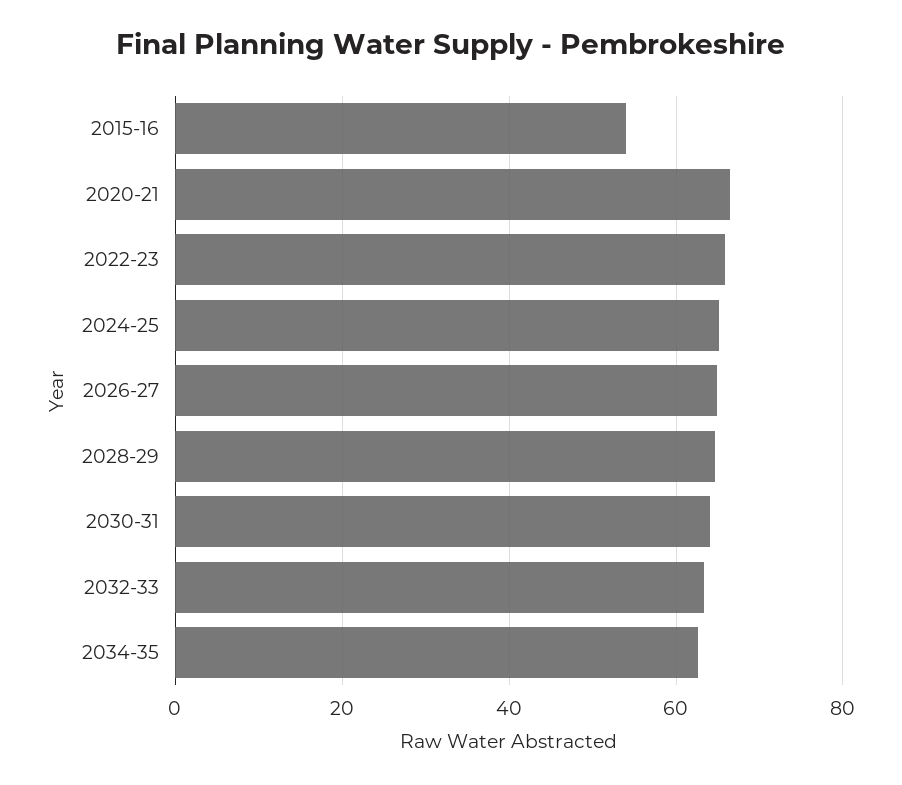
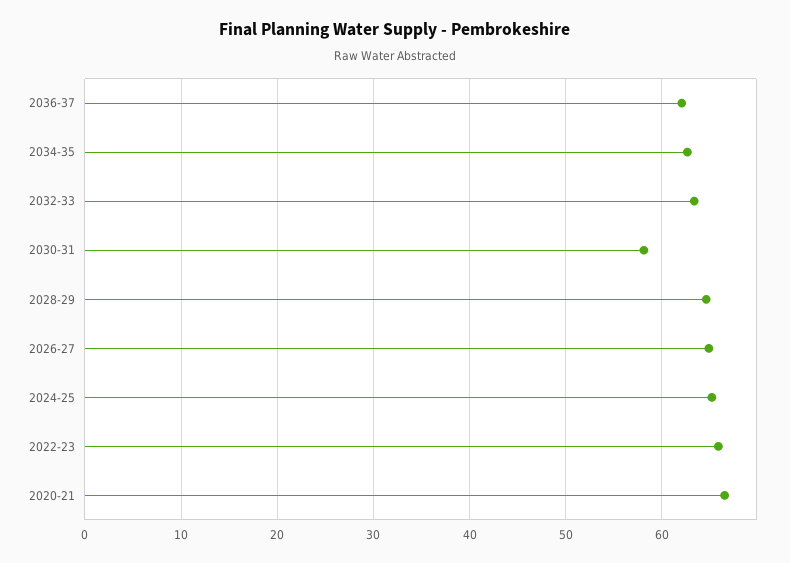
2015-16: 54 -> none
2030-31: 64 -> 58
2036-37: none -> 62

